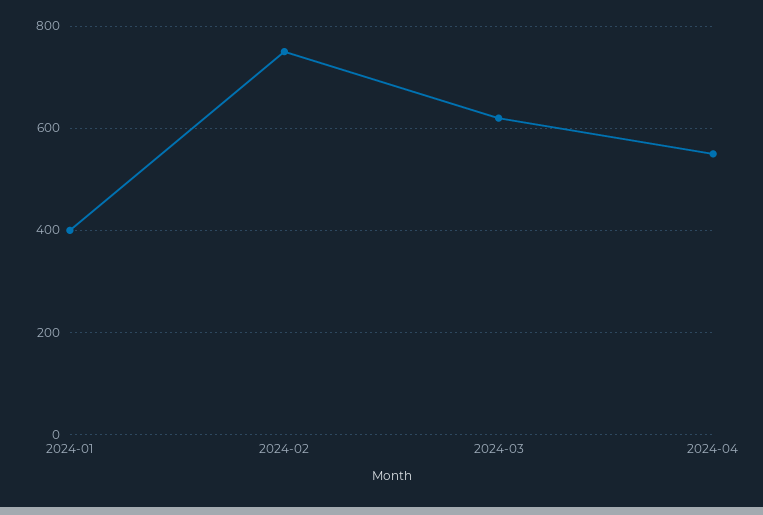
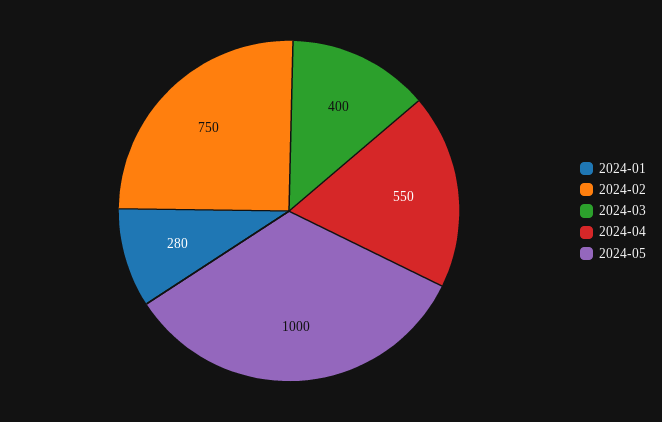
2024-01: 400 -> 280
2024-03: 620 -> 400
2024-05: none -> 1000

